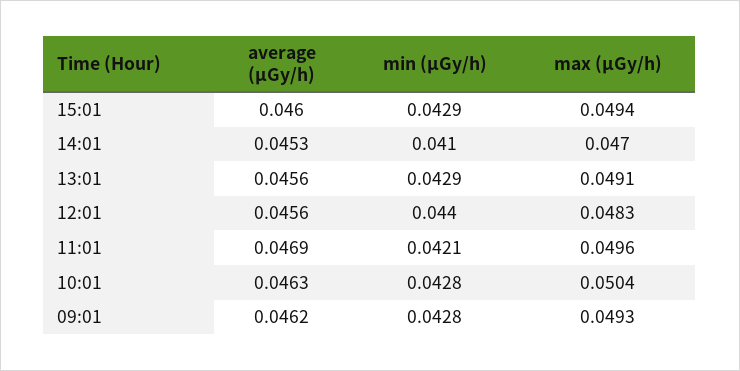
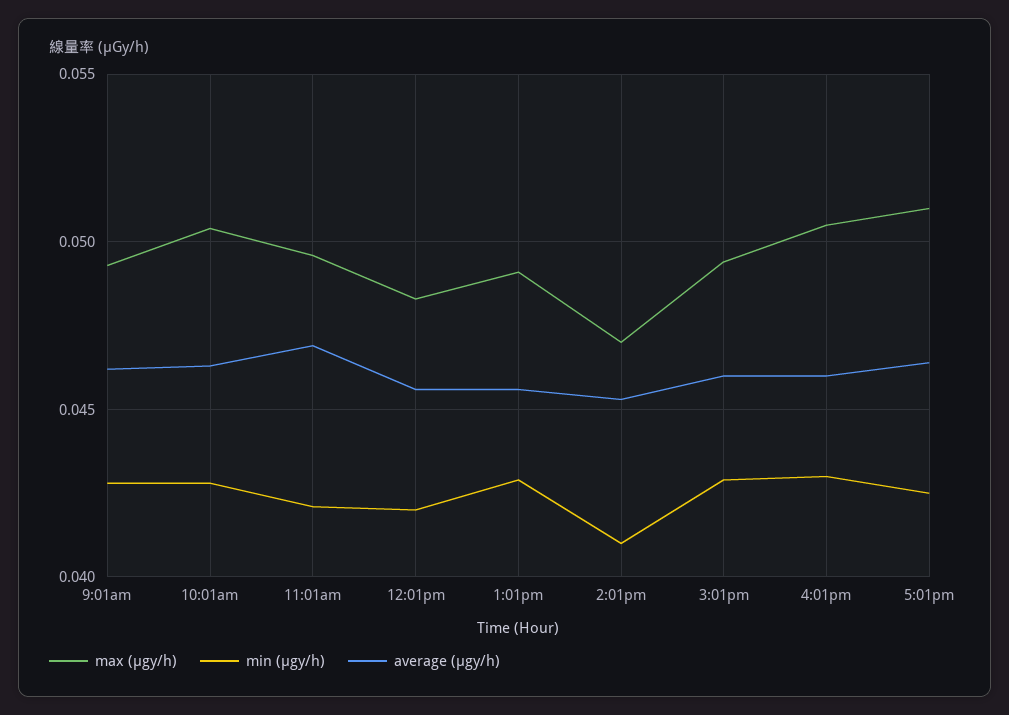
min (μGy/h), 12:01: 0.044 -> 0.042
max (μGy/h), 4:01pm: none -> 0.0505
min (μGy/h), 4:01pm: none -> 0.043
average (μGy/h), 4:01pm: none -> 0.046
max (μGy/h), 5:01pm: none -> 0.051
min (μGy/h), 5:01pm: none -> 0.0425
average (μGy/h), 5:01pm: none -> 0.0465

